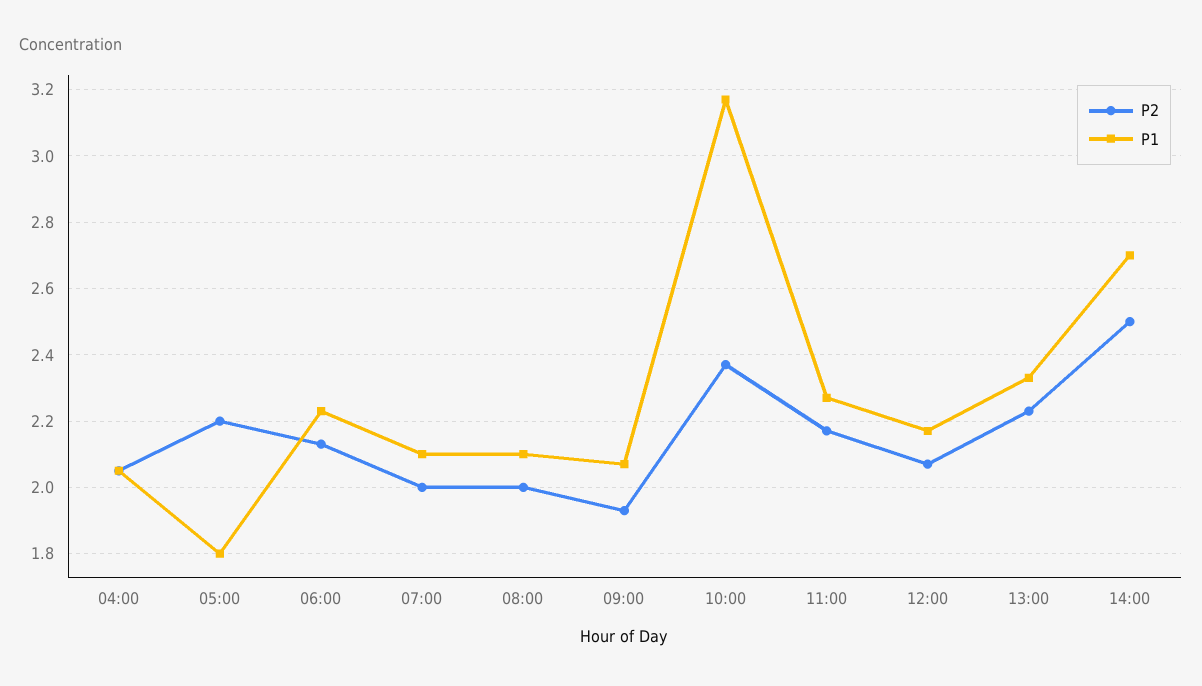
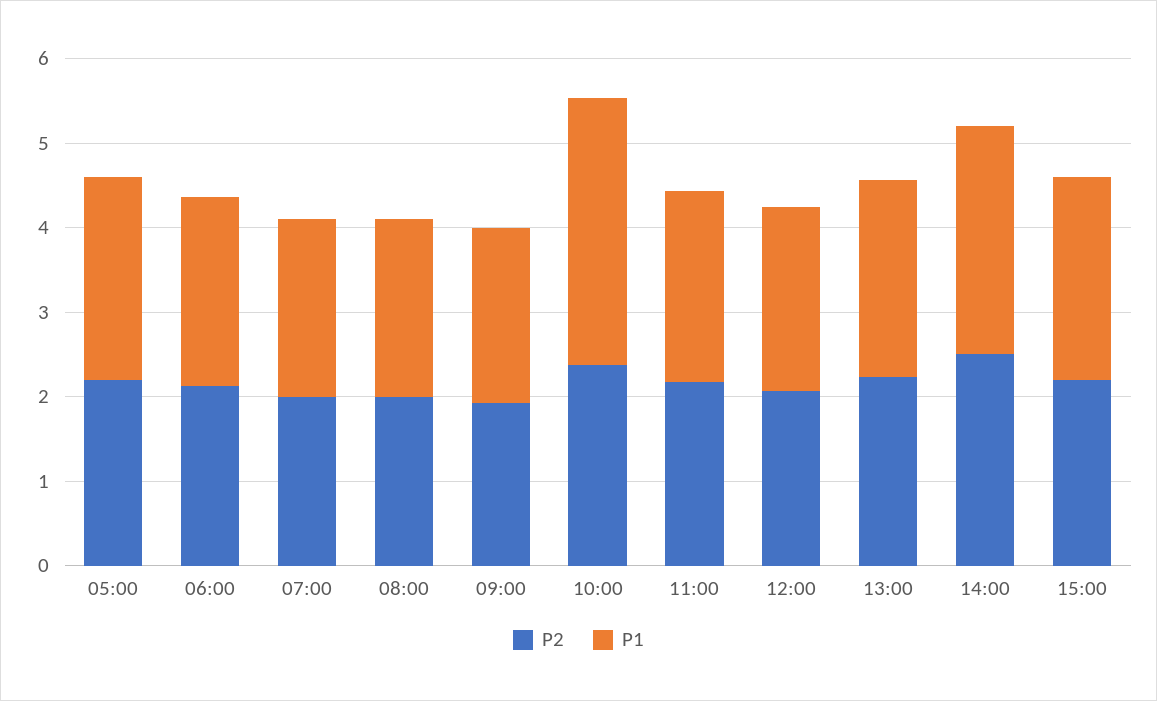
P2, 04:00: 2.05 -> none
P1, 04:00: 2.05 -> none
P1, 05:00: 1.8 -> 2.4
P2, 15:00: none -> 2.2
P1, 15:00: none -> 2.4

